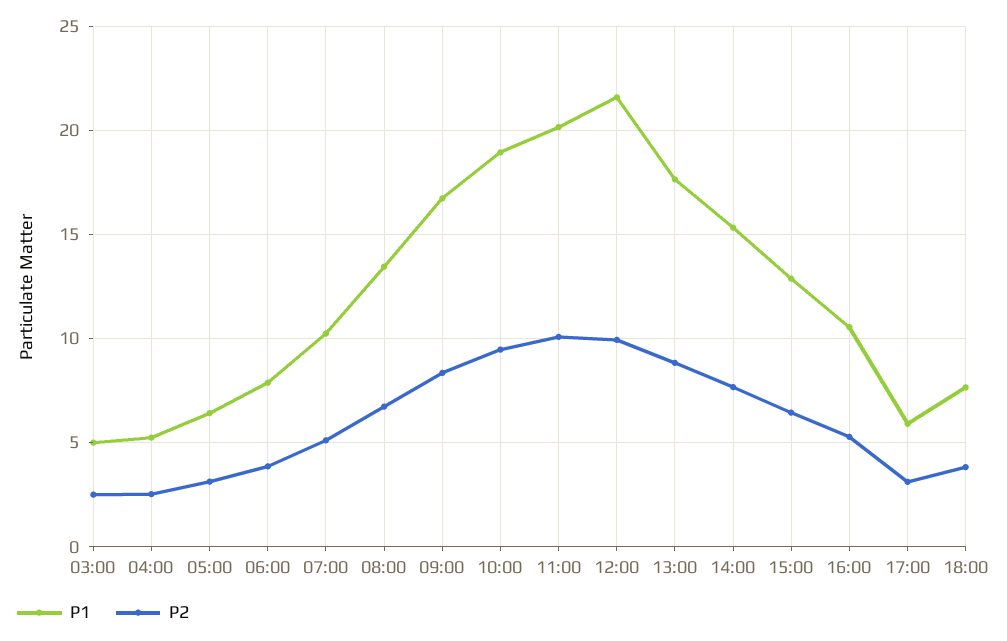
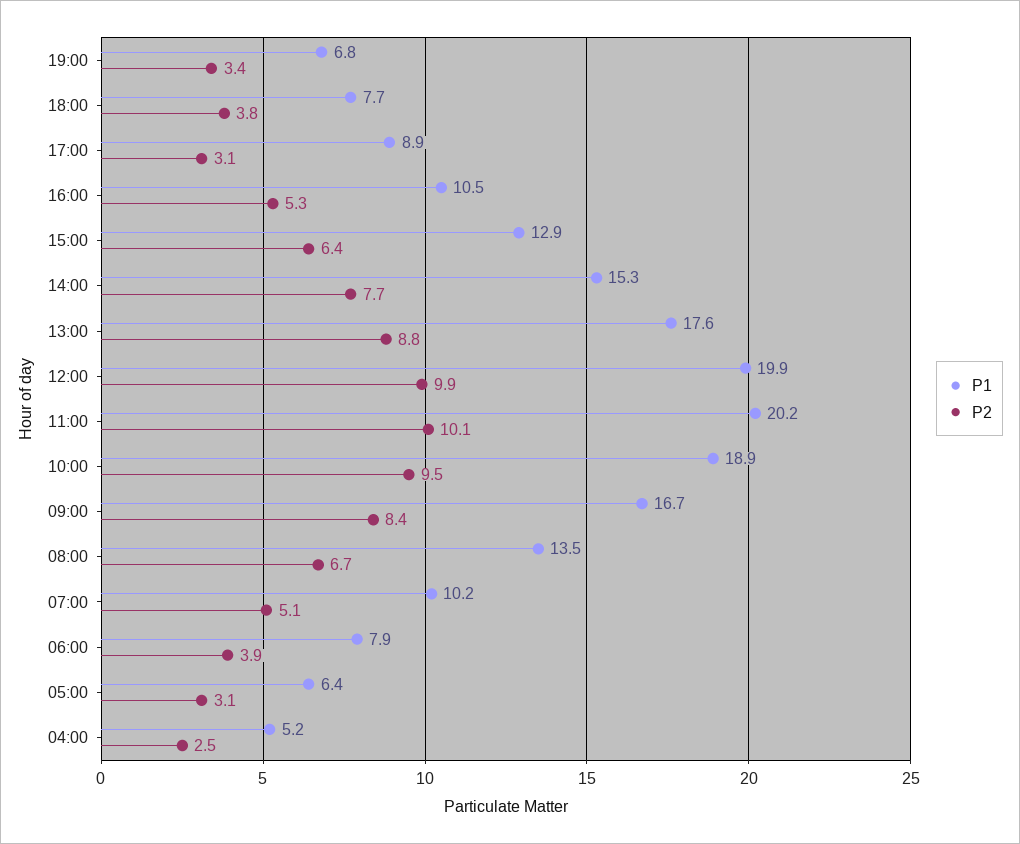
P1, 03:00: 5 -> none
P2, 03:00: 2.5 -> none
P1, 12:00: 21.5 -> 19.9
P1, 17:00: 6 -> 8.9
P1, 19:00: none -> 6.8
P2, 19:00: none -> 3.4

